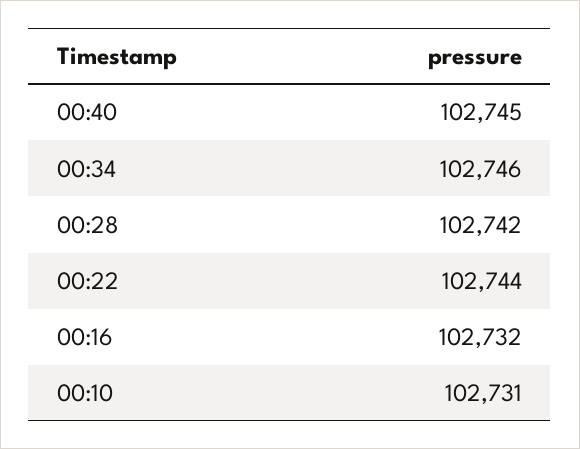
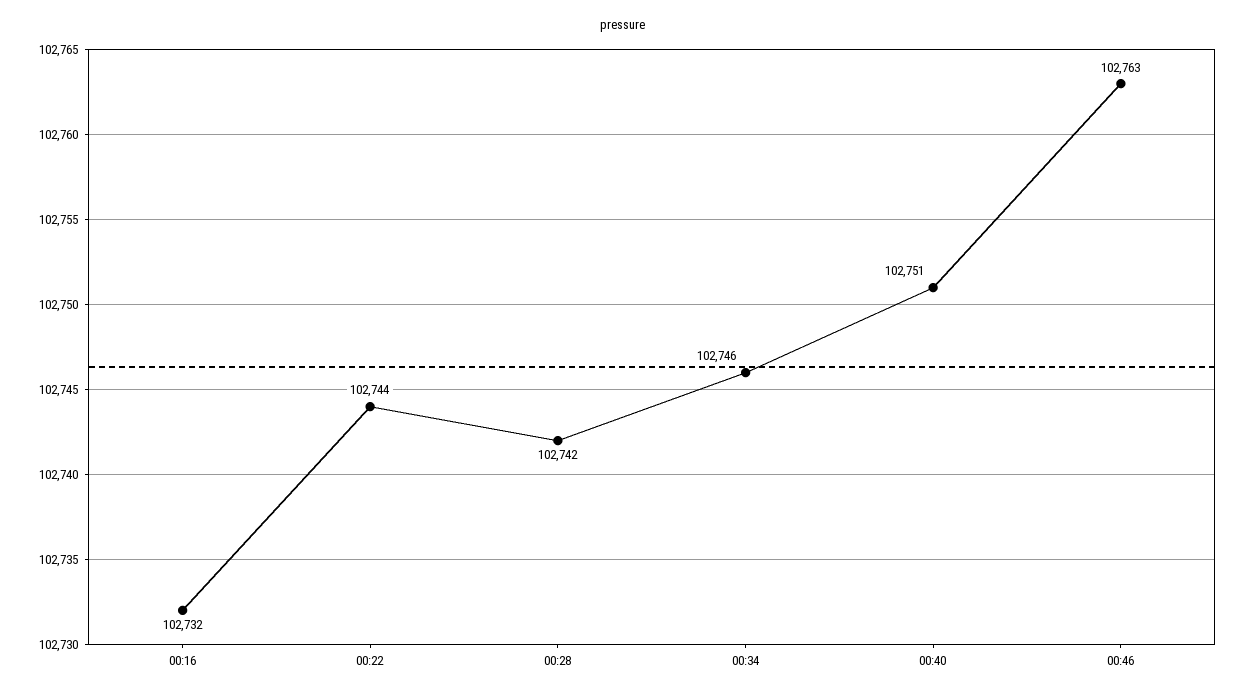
00:40: 102745 -> 102751
00:10: 102731 -> none
00:46: none -> 102763

